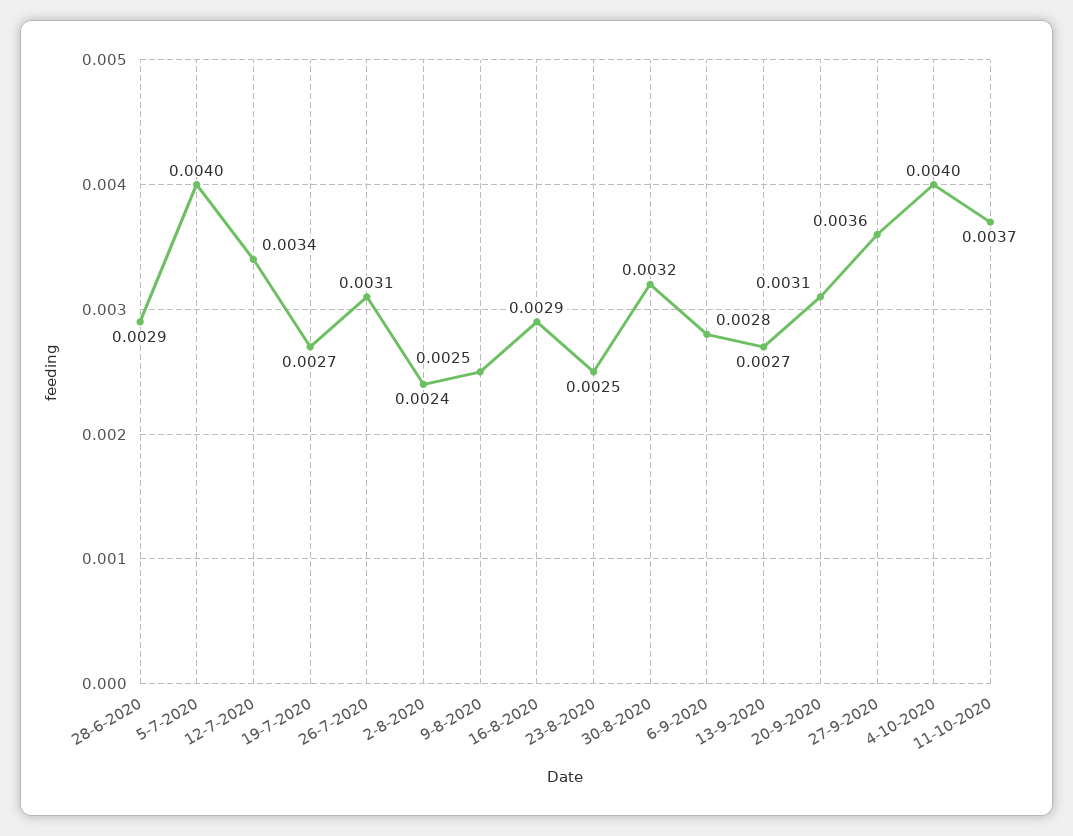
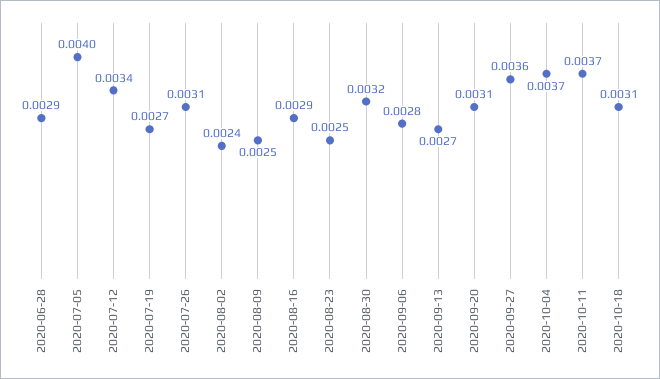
4-10-2020: 0.004 -> 0.0037
2020-10-18: none -> 0.0031

